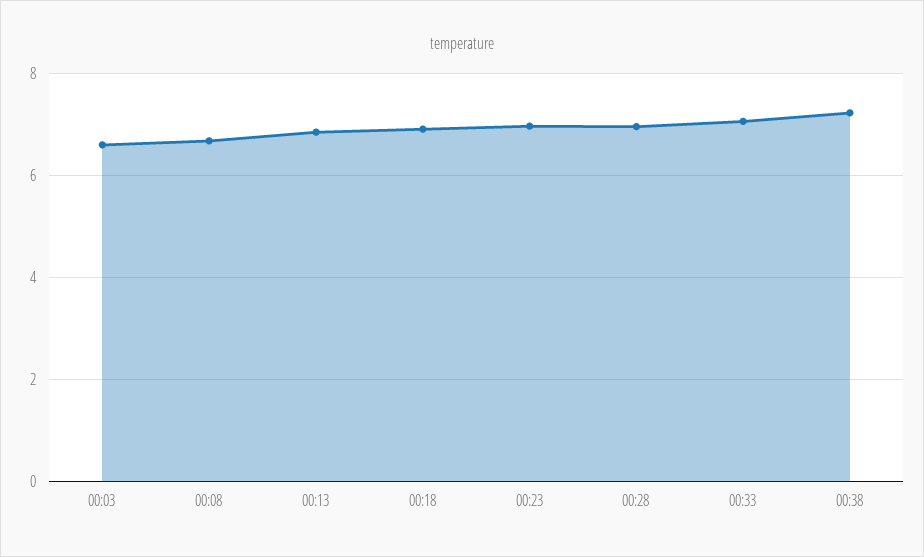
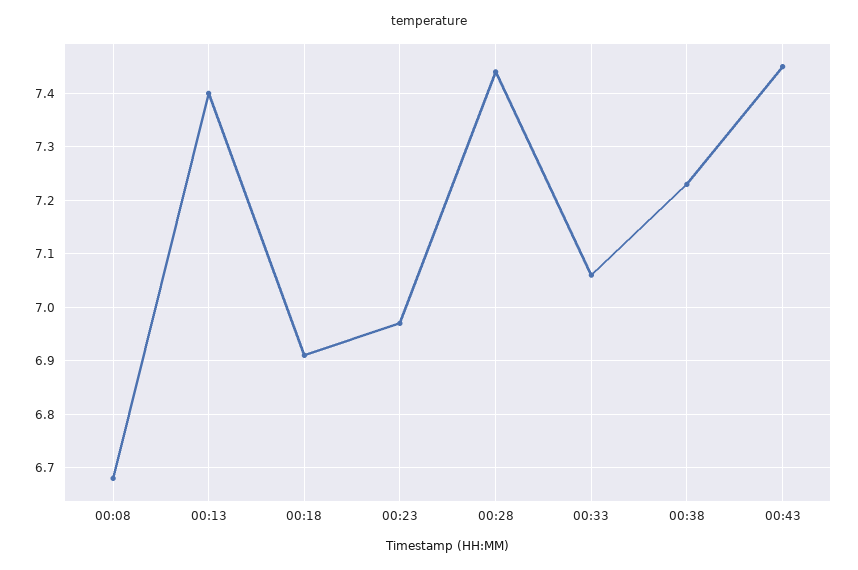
00:03: 6.6 -> none
00:13: 6.8 -> 7.4
00:28: 7 -> 7.45
00:43: none -> 7.45

